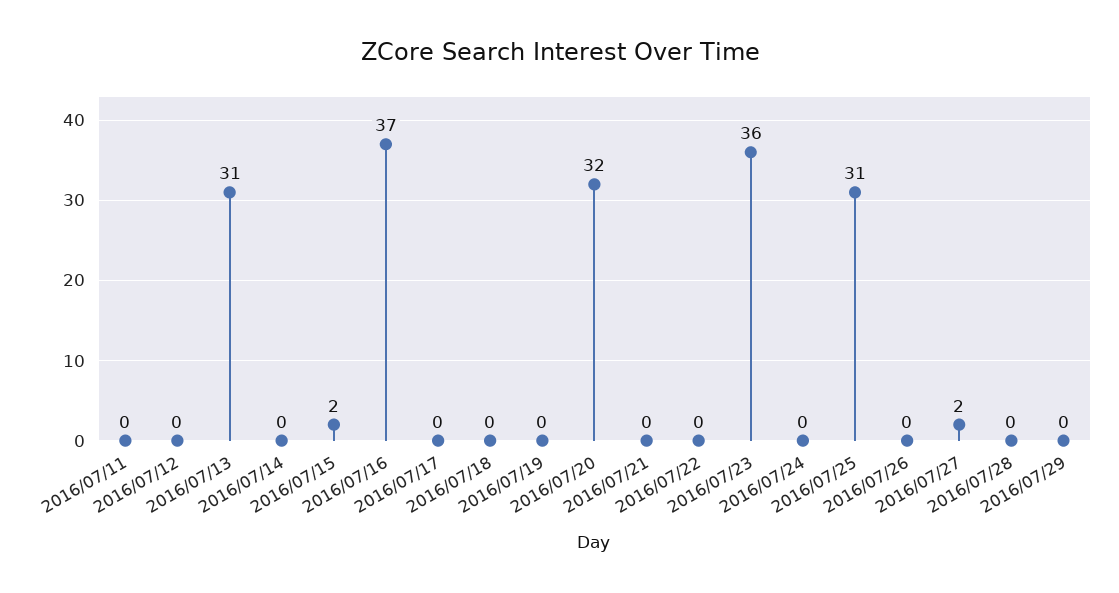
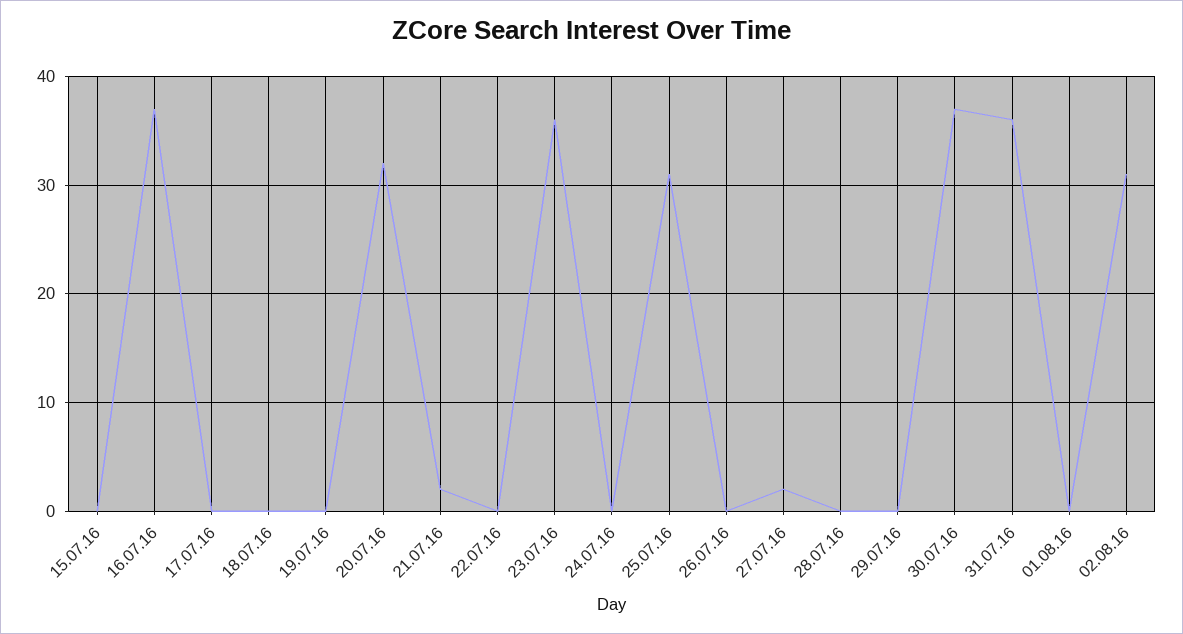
2016/07/11: 0 -> none
2016/07/12: 0 -> none
2016/07/13: 31 -> none
2016/07/14: 0 -> none
2016/07/15: 2 -> 0
2016/07/21: 0 -> 2
30.07.16: none -> 37
31.07.16: none -> 36
01.08.16: none -> 0
02.08.16: none -> 31

